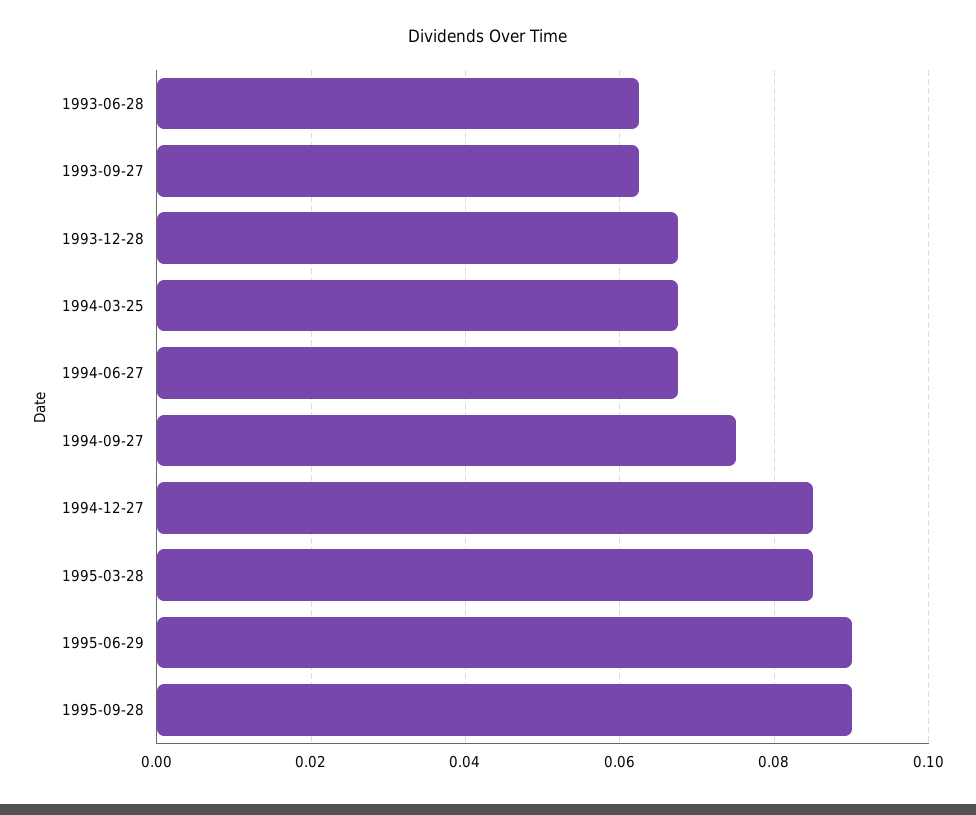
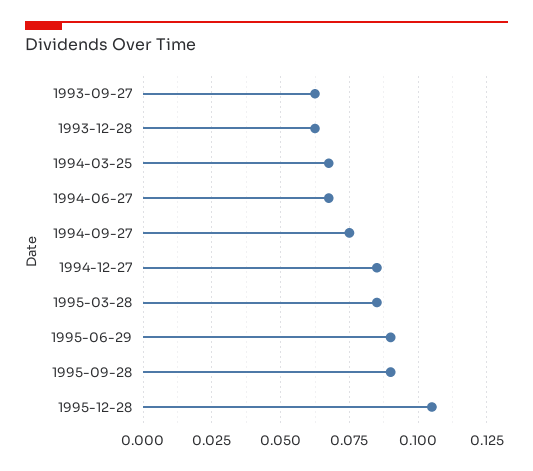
1993-06-28: 0.062 -> none
1993-12-28: 0.068 -> 0.0625
1995-12-28: none -> 0.105

